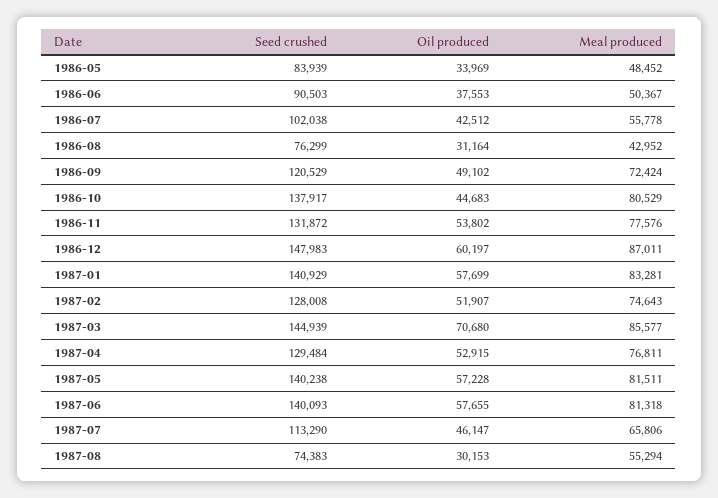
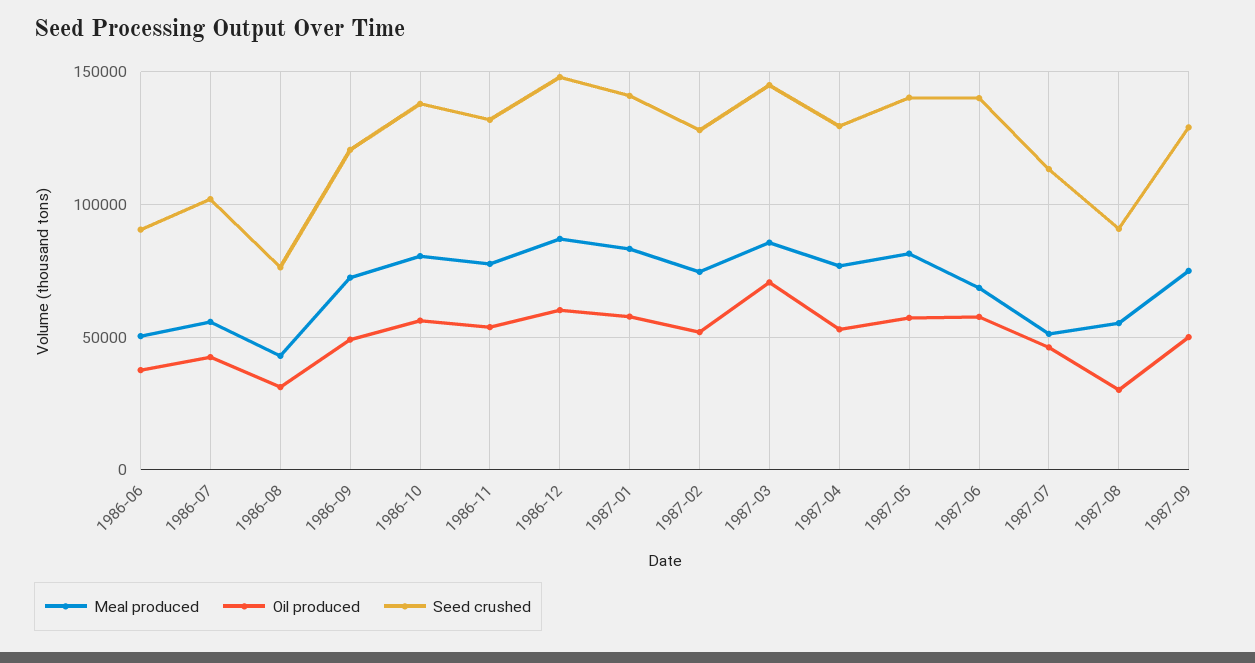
Seed crushed, 1986-05: 83939 -> none
Oil produced, 1986-05: 33969 -> none
Meal produced, 1986-05: 48452 -> none
Oil produced, 1986-10: 44683 -> 55000
Meal produced, 1987-06: 81318 -> 70000
Meal produced, 1987-07: 65806 -> 50000
Seed crushed, 1987-08: 74383 -> 90000
Meal produced, 1987-09: none -> 75000
Oil produced, 1987-09: none -> 50000
Seed crushed, 1987-09: none -> 130000

